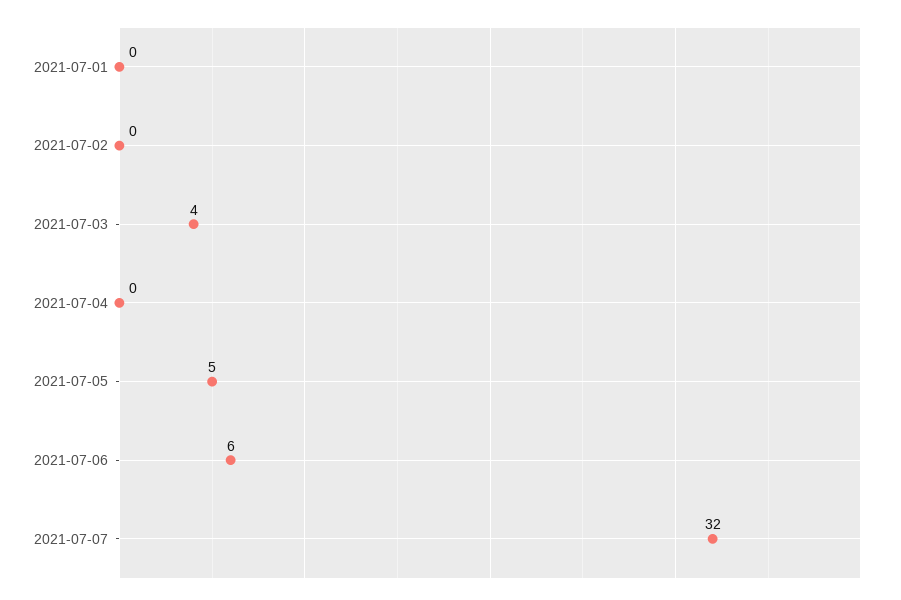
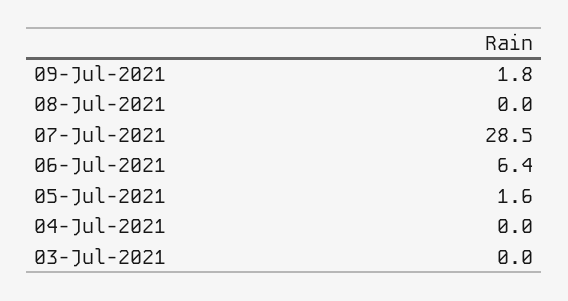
2021-07-01: 0 -> none
2021-07-02: 0 -> none
2021-07-03: 4 -> 0
2021-07-05: 5 -> 1.6
2021-07-07: 32 -> 28.5
09-Jul-2021: none -> 1.8
08-Jul-2021: none -> 0

